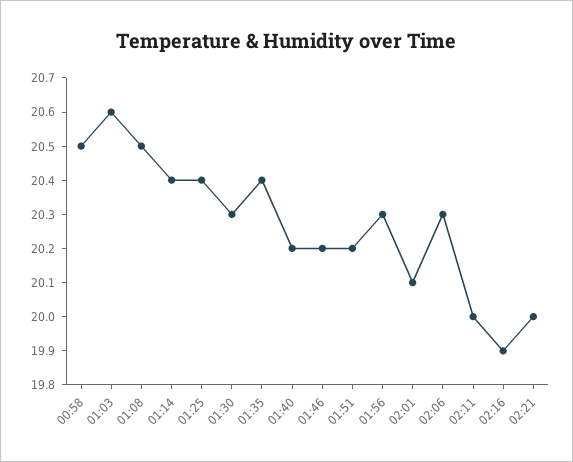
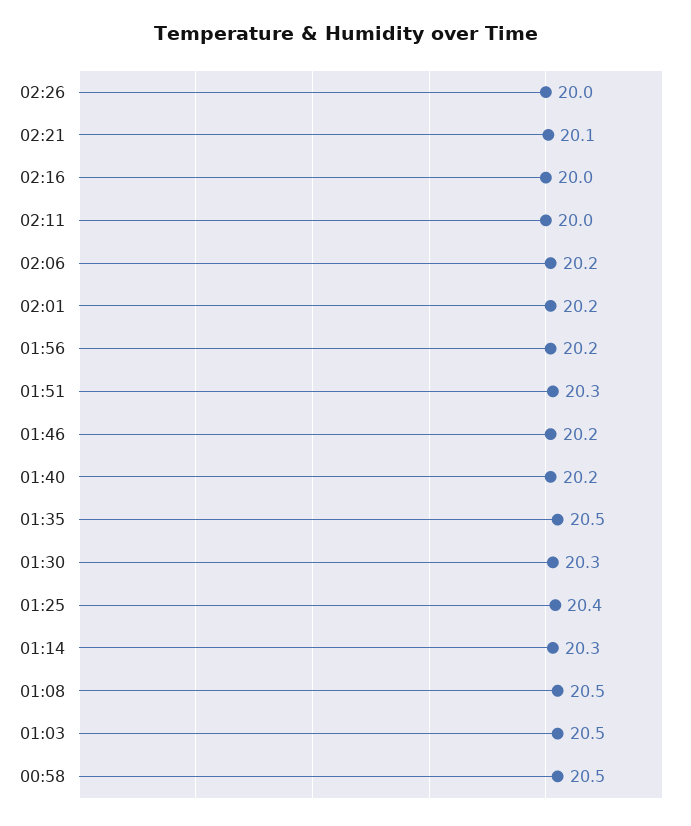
01:03: 20.6 -> 20.5
01:14: 20.4 -> 20.3
01:35: 20.4 -> 20.5
01:51: 20.2 -> 20.3
01:56: 20.3 -> 20.2
02:01: 20.1 -> 20.2
02:06: 20.3 -> 20.2
02:16: 19.9 -> 20
02:21: 20 -> 20.1
02:26: none -> 20

